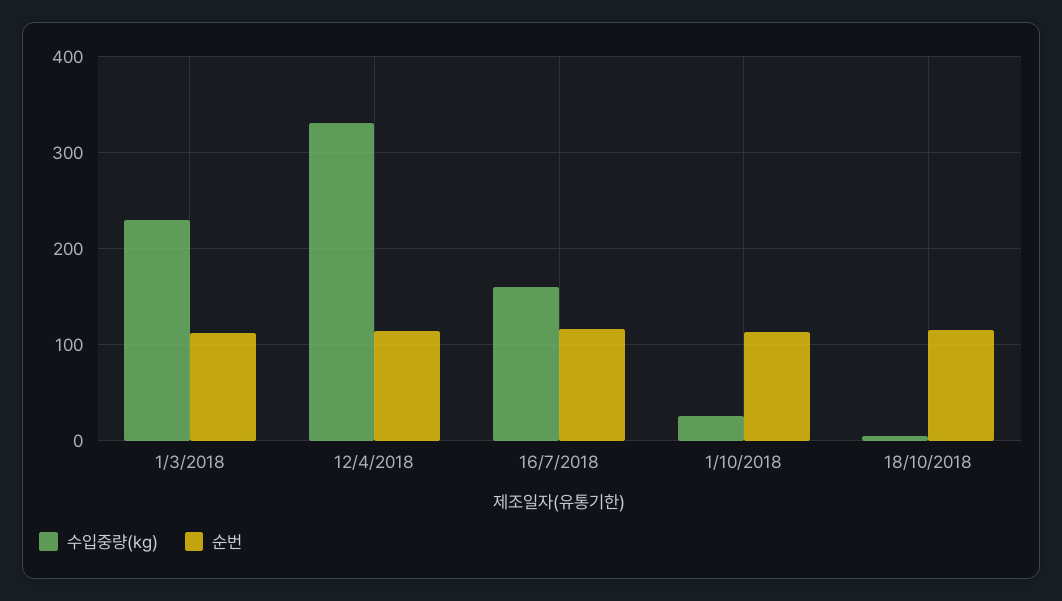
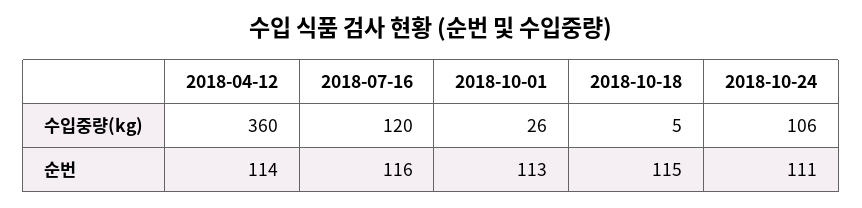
수입중량(kg), 1/3/2018: 230 -> none
순번, 1/3/2018: 110 -> none
수입중량(kg), 12/4/2018: 330 -> 360
수입중량(kg), 16/7/2018: 160 -> 120
수입중량(kg), 2018-10-24: none -> 106
순번, 2018-10-24: none -> 111

